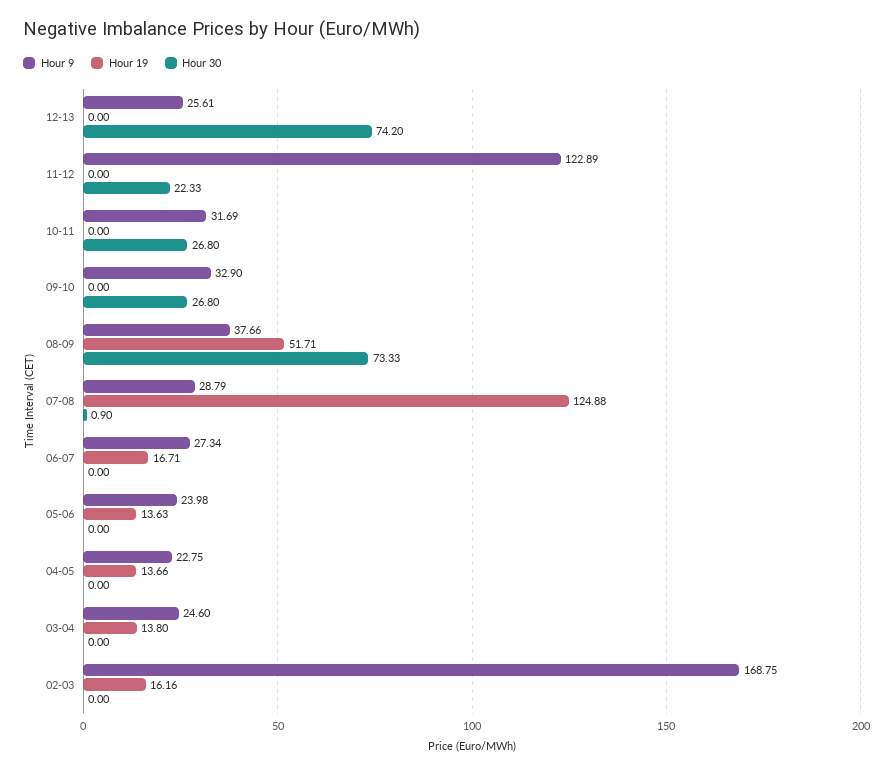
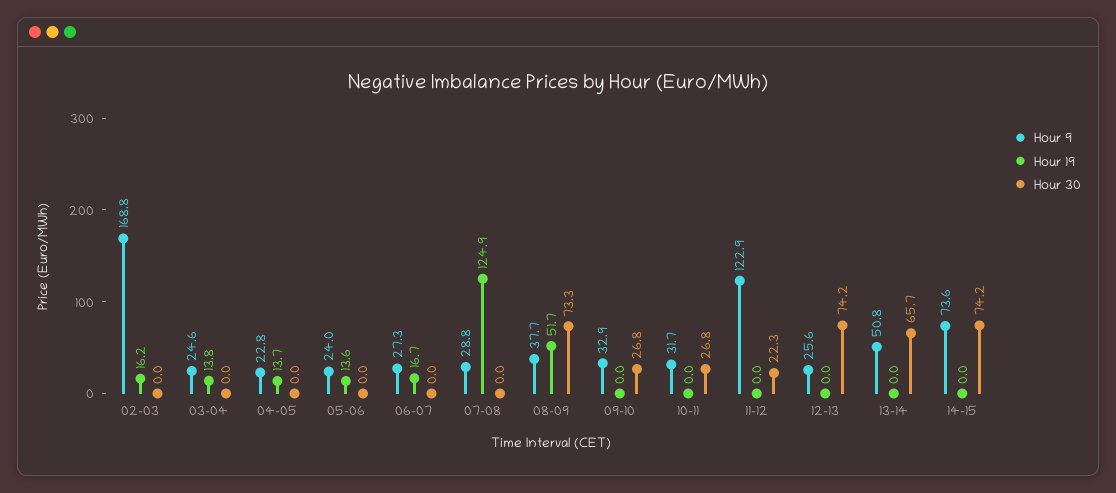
Hour 30, 07-08: 0.9 -> 0
Hour 9, 13-14: none -> 50.8
Hour 19, 13-14: none -> 0
Hour 30, 13-14: none -> 65.7
Hour 9, 14-15: none -> 73.6
Hour 19, 14-15: none -> 0
Hour 30, 14-15: none -> 74.2

